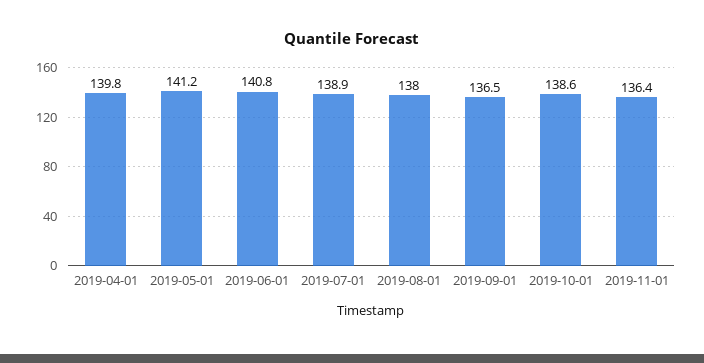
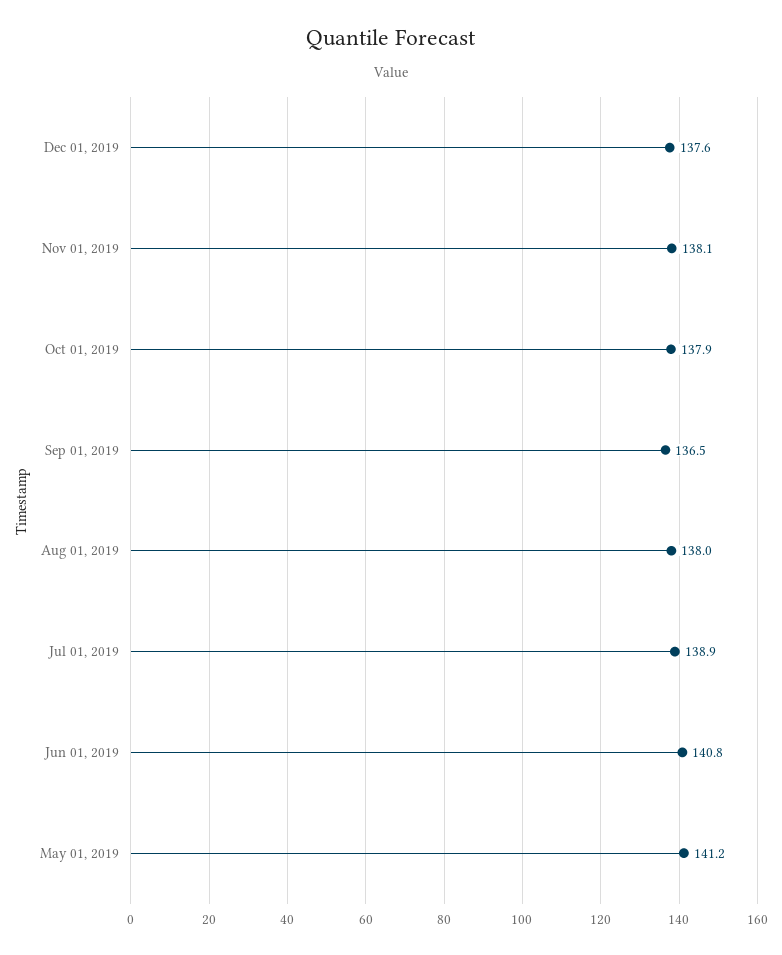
2019-04-01: 139.8 -> none
2019-10-01: 138.6 -> 137.9
2019-11-01: 136.4 -> 138.1
Dec 01, 2019: none -> 137.6

